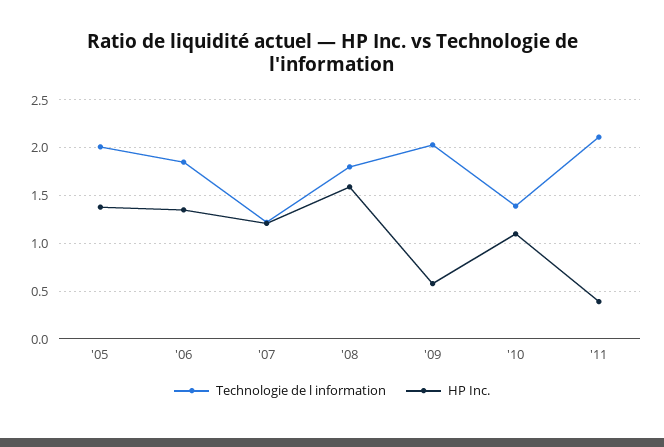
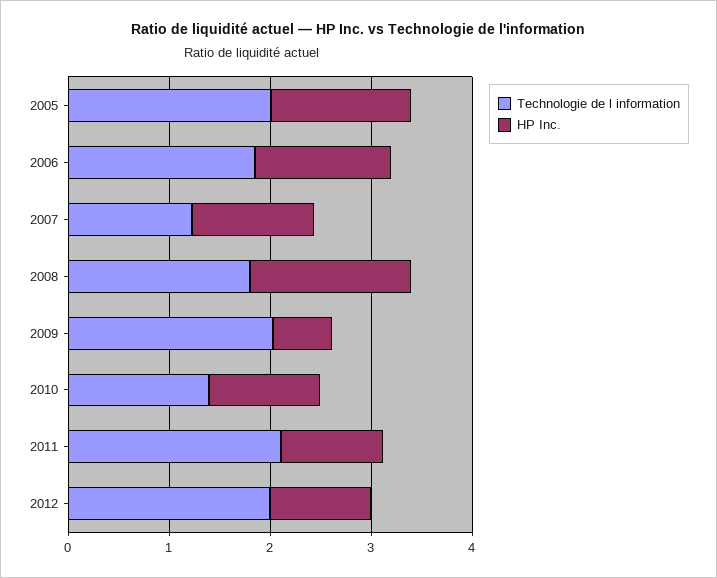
HP Inc., '11: 0.4 -> 1
Technologie de l information, 2012: none -> 2
HP Inc., 2012: none -> 1

